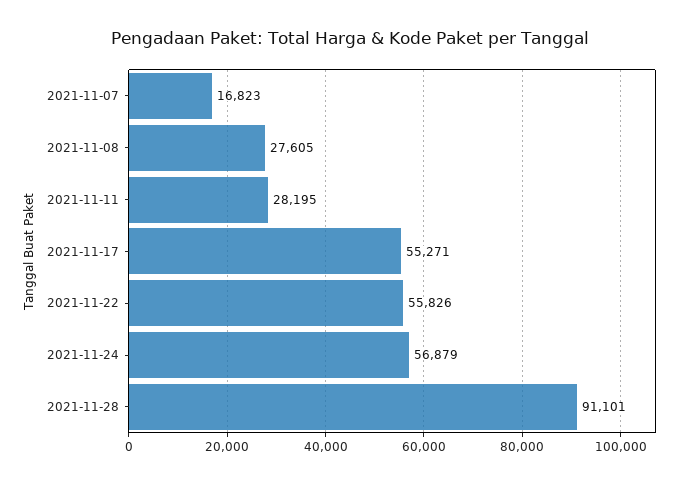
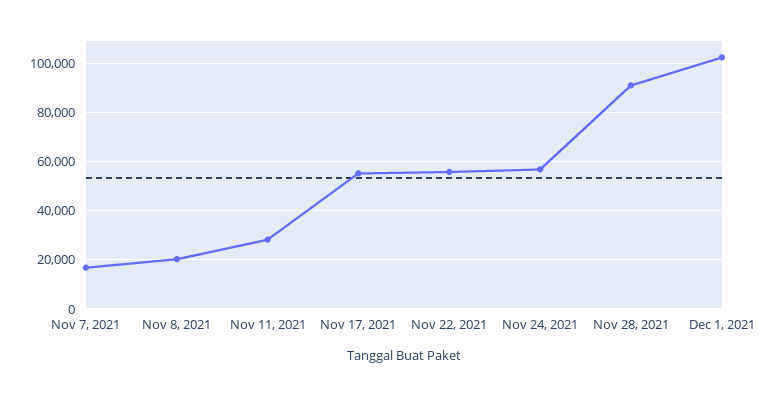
2021-11-08: 27605 -> 20000
Dec 1, 2021: none -> 102500

